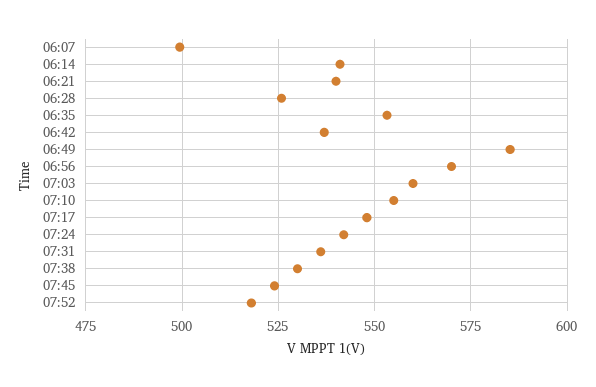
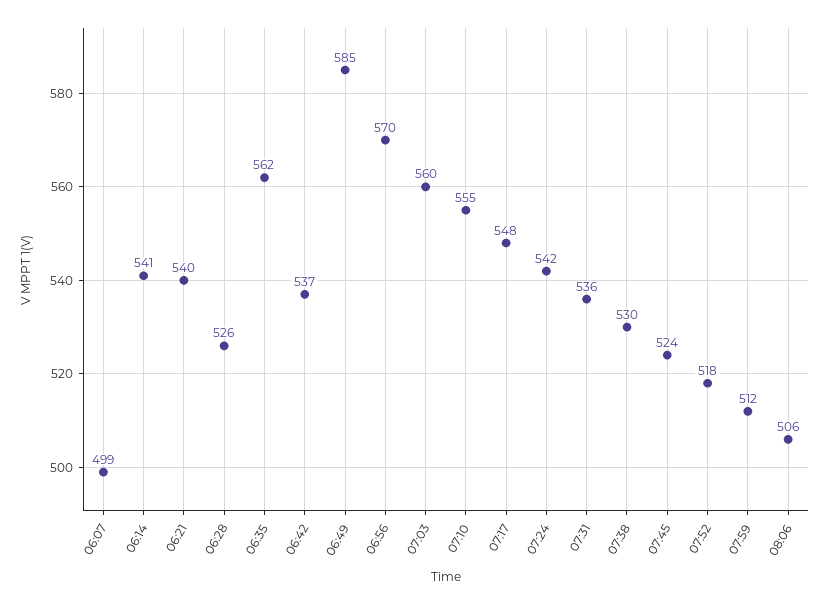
06:35: 552.5 -> 562
07:59: none -> 512
08:06: none -> 506

